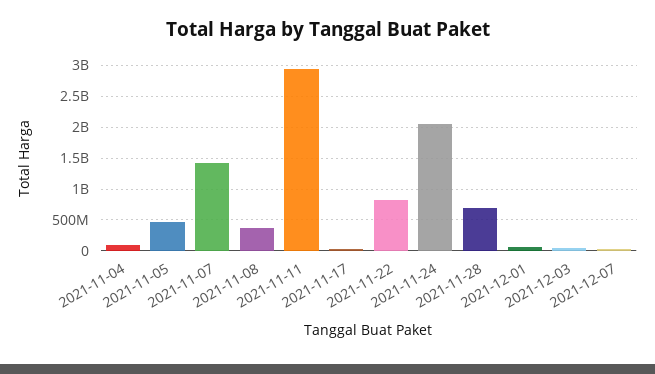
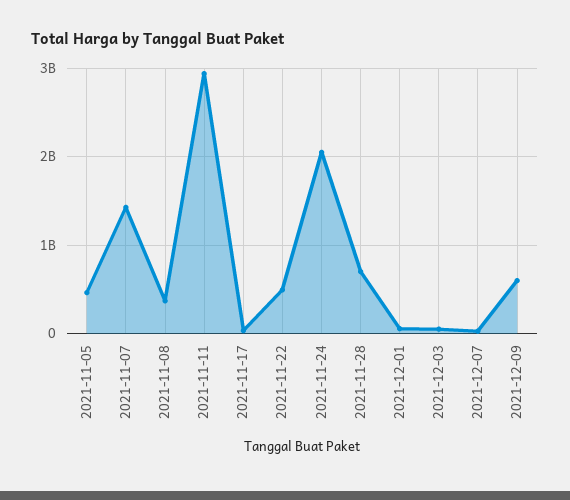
2021-11-04: 100000000 -> none
2021-11-22: 800000000 -> 500000000
2021-12-09: none -> 600000000

